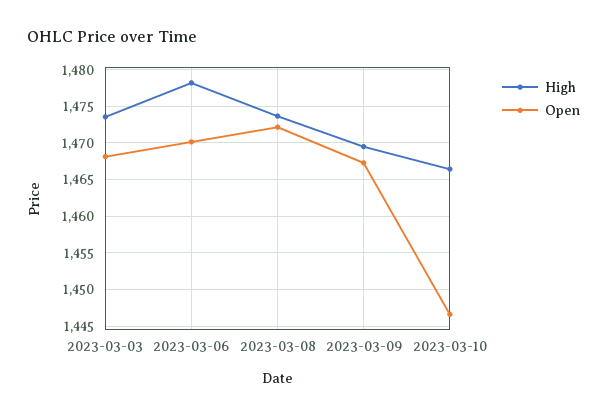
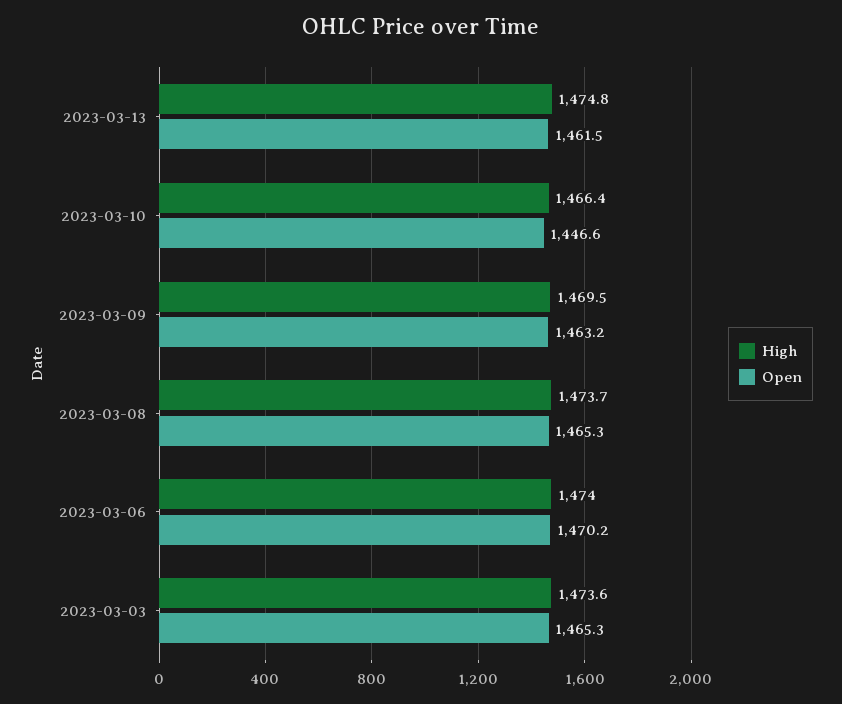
Open, 2023-03-03: 1468 -> 1465.3
High, 2023-03-06: 1478 -> 1474
Open, 2023-03-08: 1472 -> 1465.3
Open, 2023-03-09: 1467 -> 1463.2
High, 2023-03-13: none -> 1474.8
Open, 2023-03-13: none -> 1461.5

